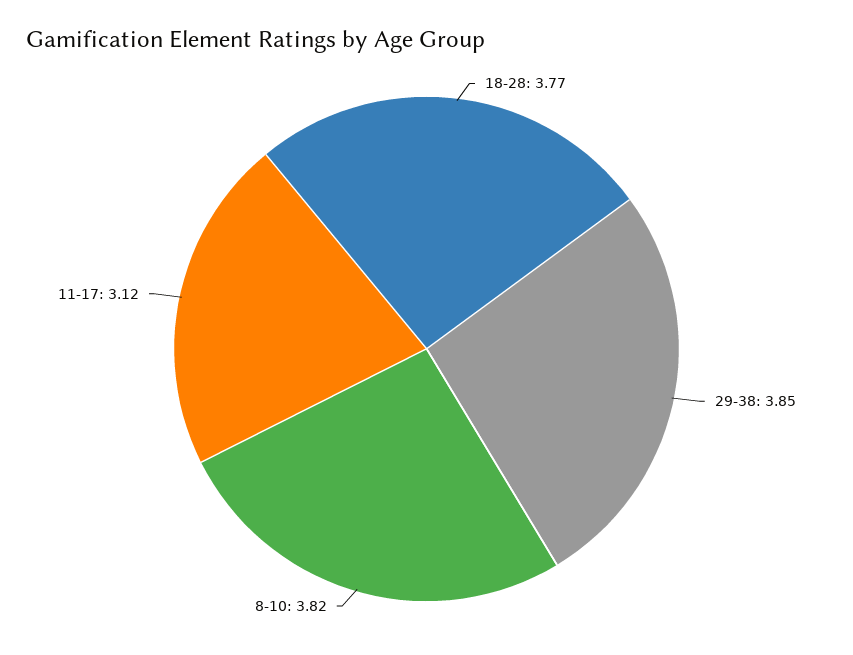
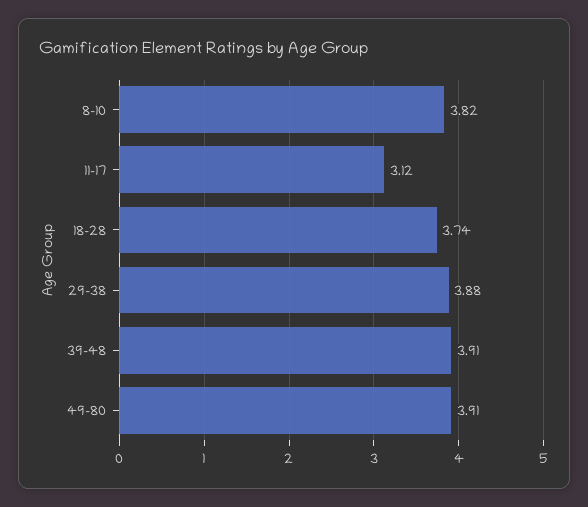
18-28: 3.77 -> 3.74
29-38: 3.85 -> 3.88
39-48: none -> 3.91
49-80: none -> 3.91

